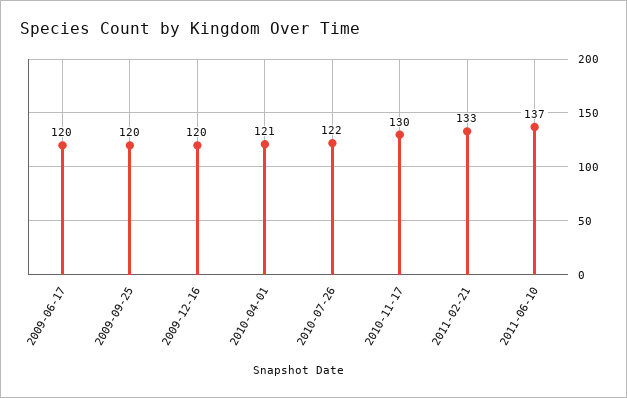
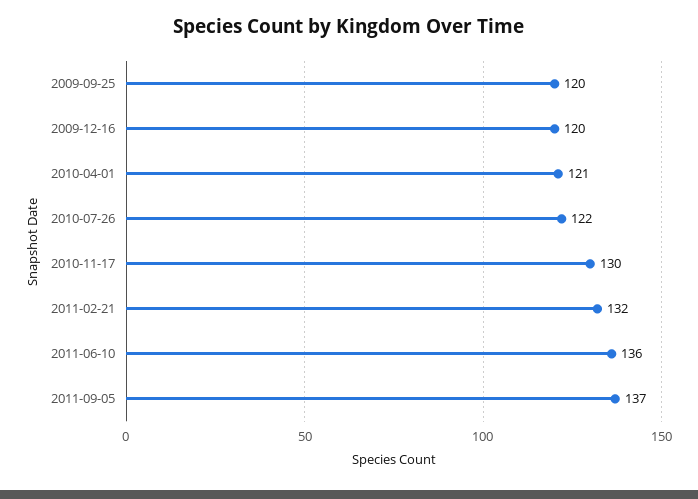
2009-06-17: 120 -> none
2011-02-21: 133 -> 132
2011-06-10: 137 -> 136
2011-09-05: none -> 137

